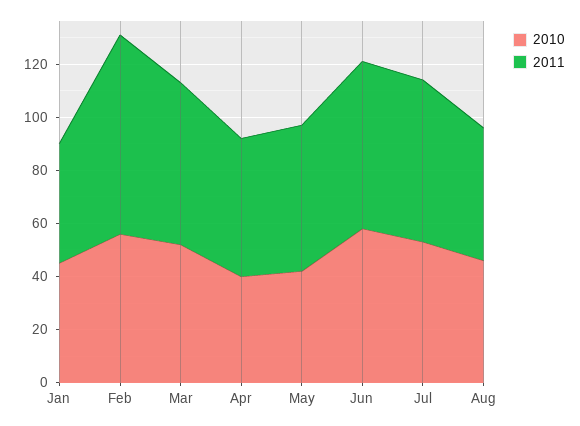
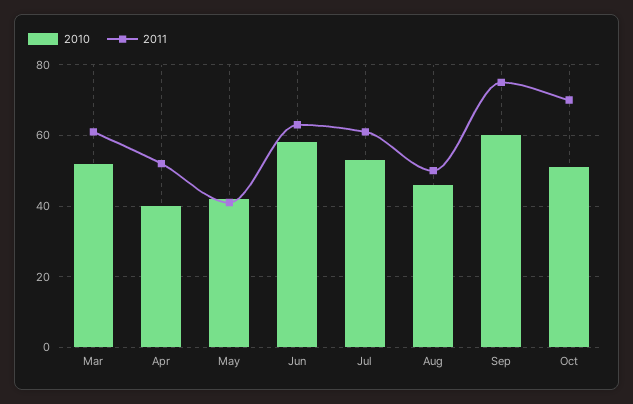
2010, Jan: 45 -> none
2011, Jan: 45 -> none
2010, Feb: 55 -> none
2011, Feb: 75 -> none
2011, May: 55 -> 40
2010, Sep: none -> 60
2011, Sep: none -> 75
2010, Oct: none -> 50
2011, Oct: none -> 70

